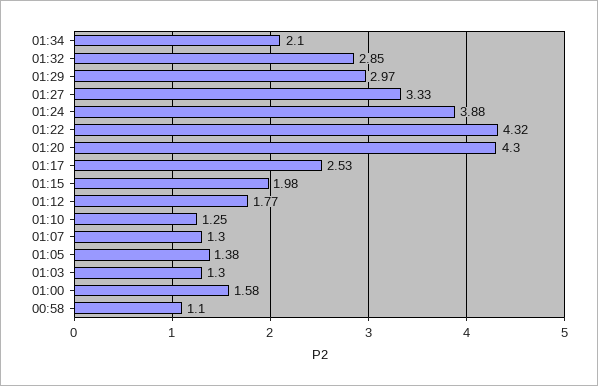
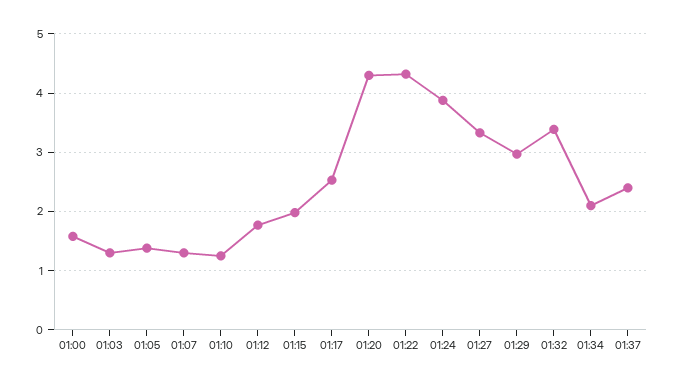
01:32: 2.85 -> 3.4
00:58: 1.1 -> none
01:37: none -> 2.4

